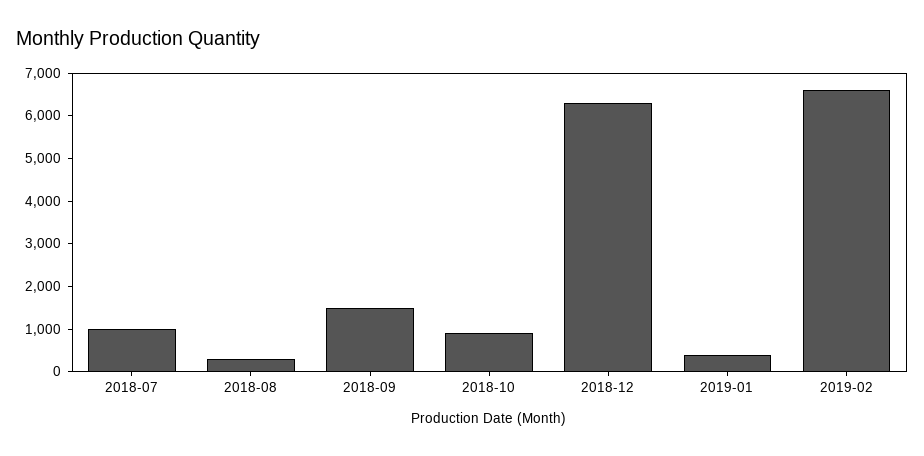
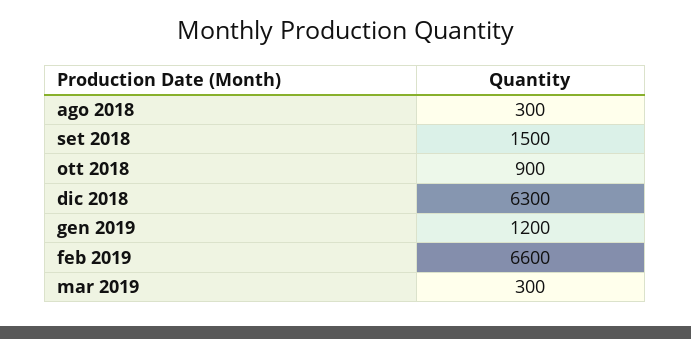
2018-07: 1000 -> none
2019-01: 400 -> 1200
mar 2019: none -> 300

